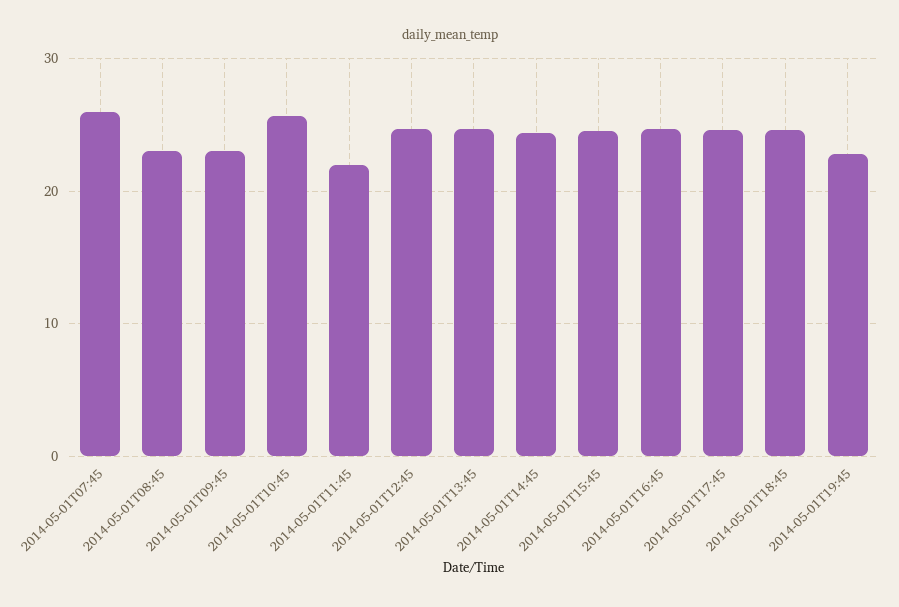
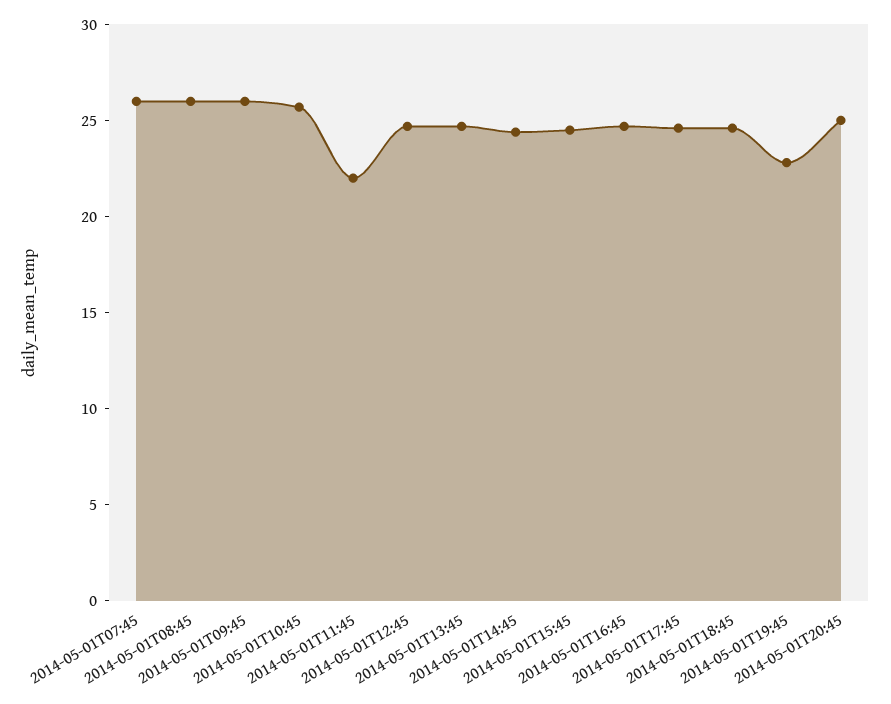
2014-05-01T08:45: 23 -> 26
2014-05-01T09:45: 23 -> 26
2014-05-01T20:45: none -> 25

